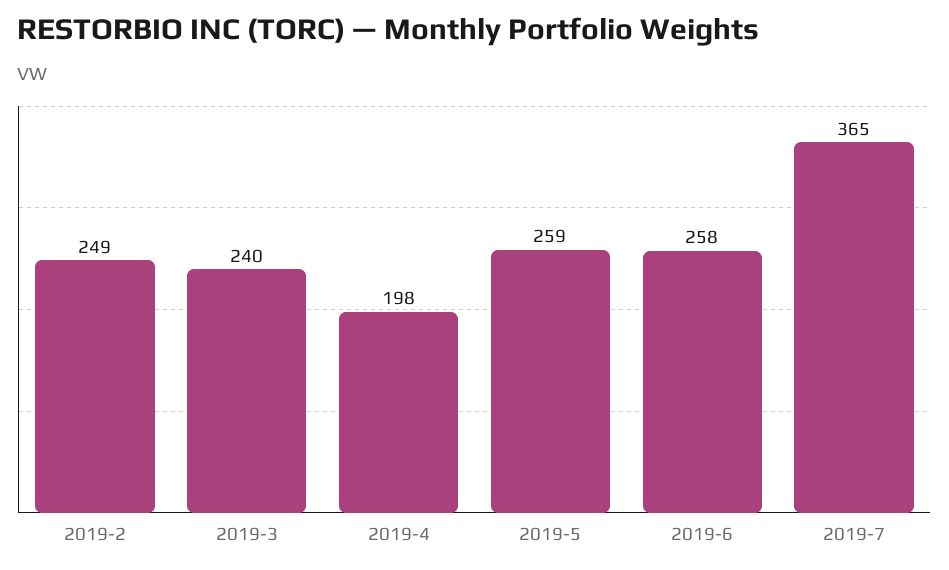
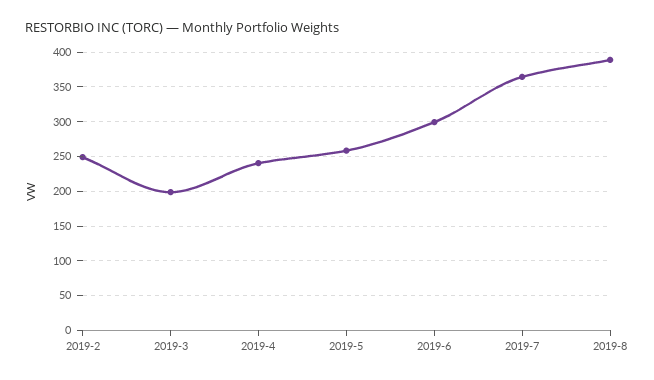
2019-3: 240 -> 200
2019-4: 198 -> 240
2019-6: 258 -> 300
2019-8: none -> 390

